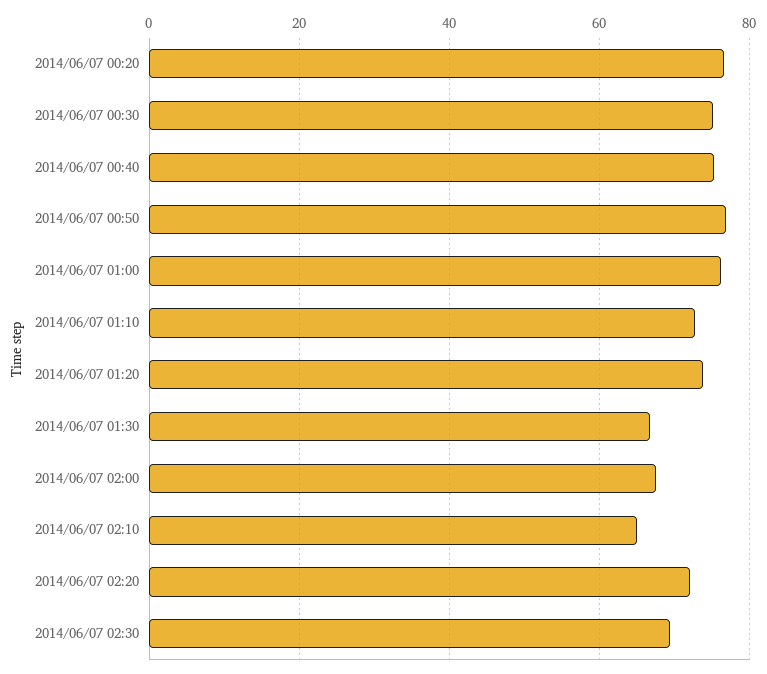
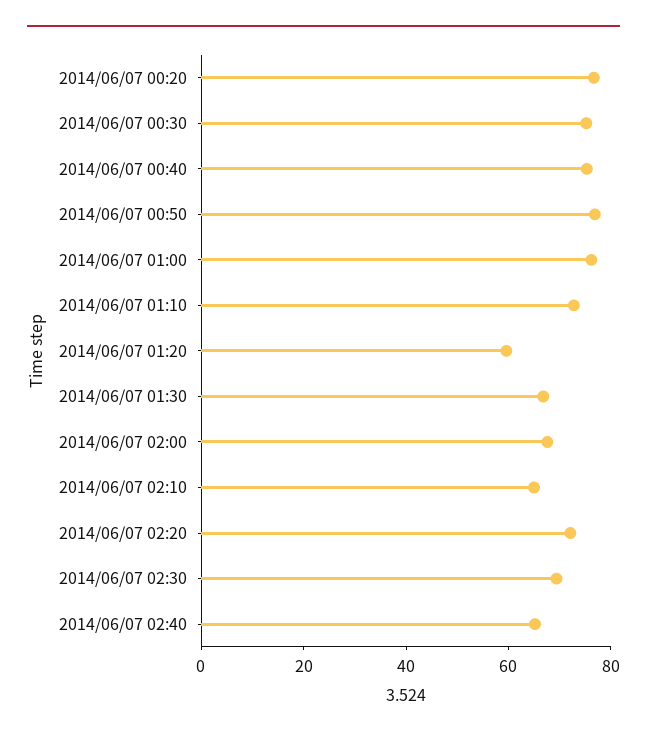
2014/06/07 01:20: 74 -> 60
2014/06/07 02:40: none -> 65

